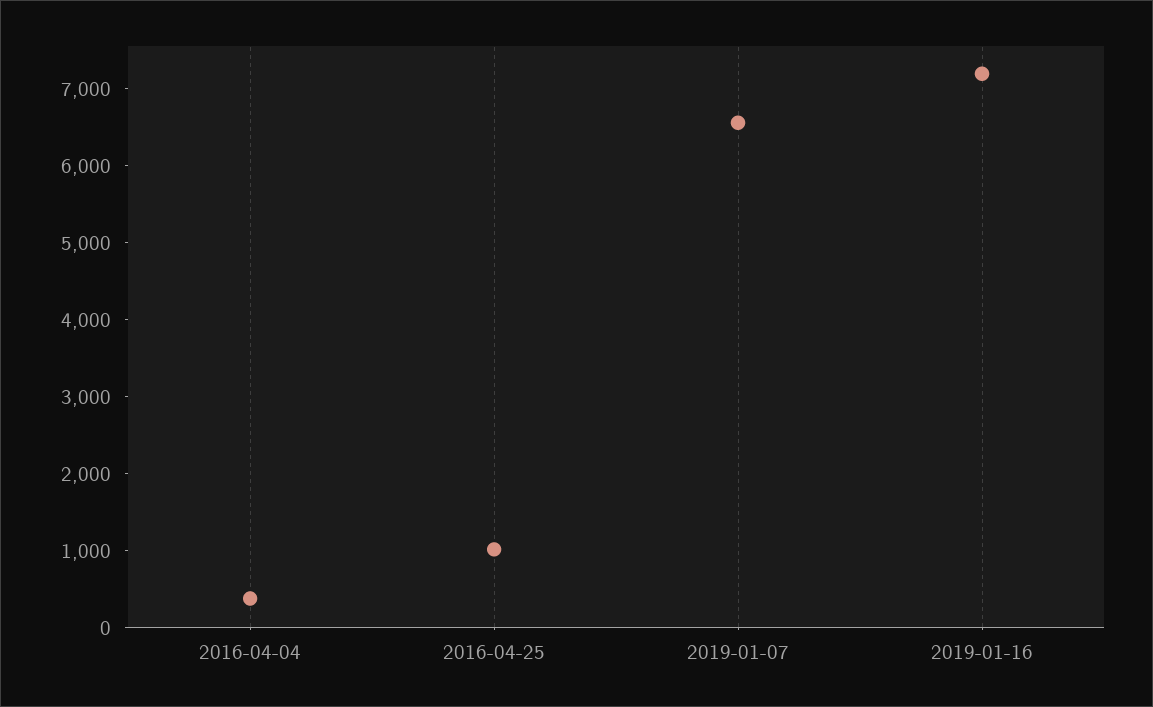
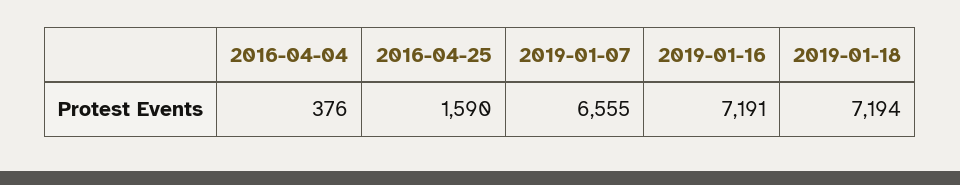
2016-04-25: 1000 -> 1590
2019-01-18: none -> 7194

